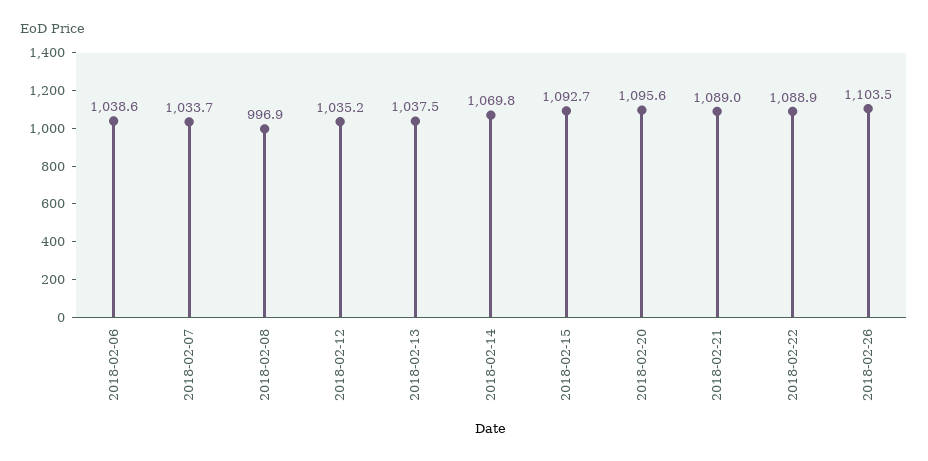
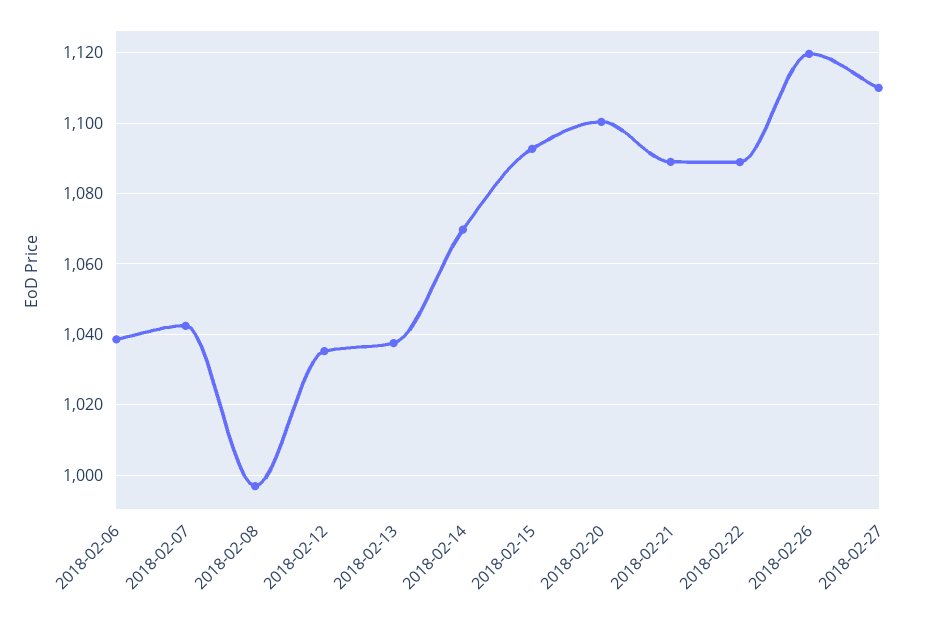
2018-02-07: 1033.7 -> 1042
2018-02-20: 1095.6 -> 1100
2018-02-26: 1103.5 -> 1120
2018-02-27: none -> 1110

